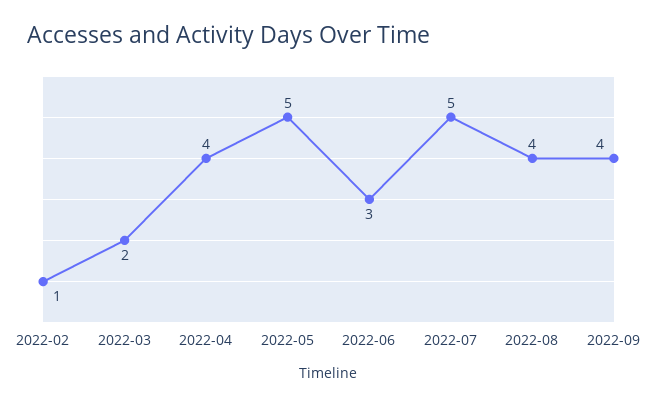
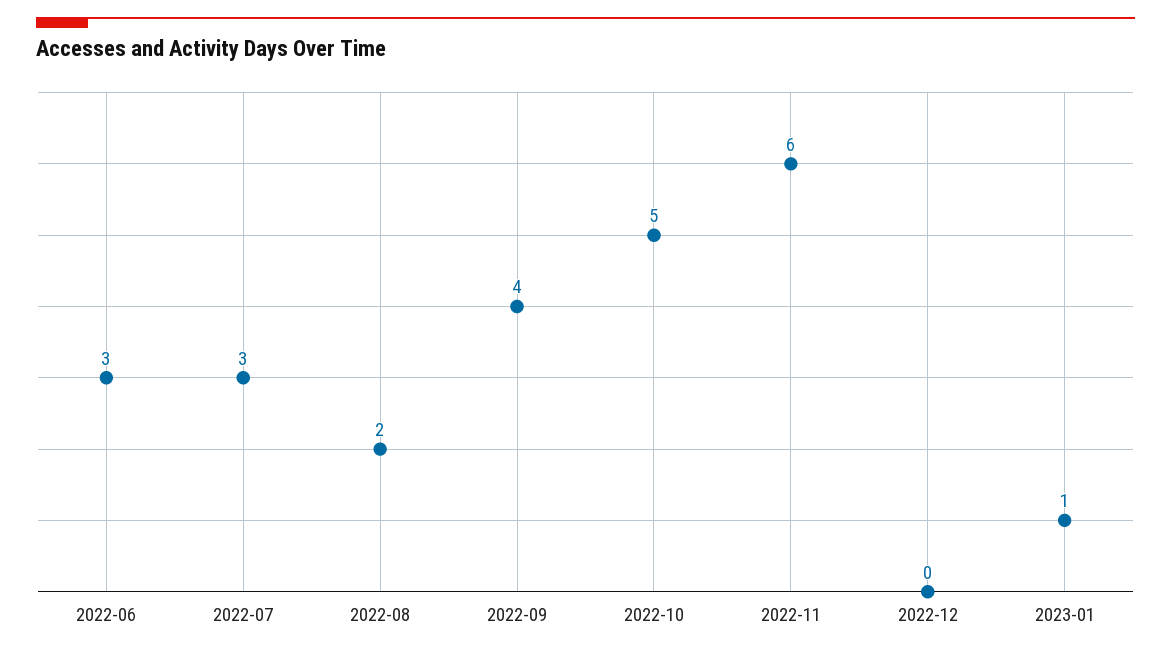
2022-02: 1 -> none
2022-03: 2 -> none
2022-04: 4 -> none
2022-05: 5 -> none
2022-07: 5 -> 3
2022-08: 4 -> 2
2022-10: none -> 5
2022-11: none -> 6
2022-12: none -> 0
2023-01: none -> 1

